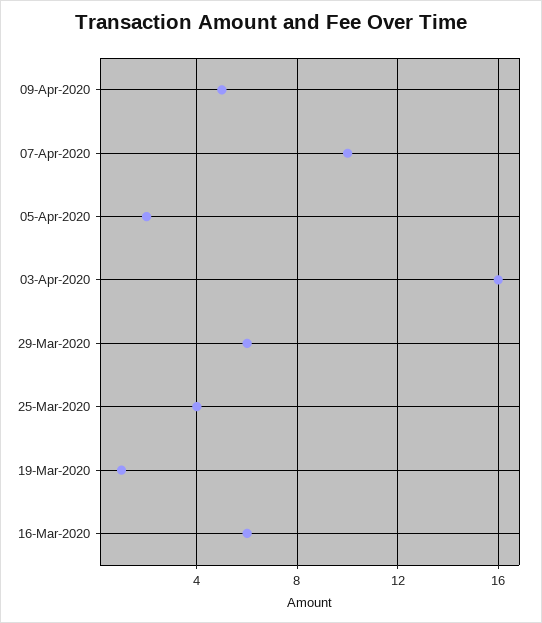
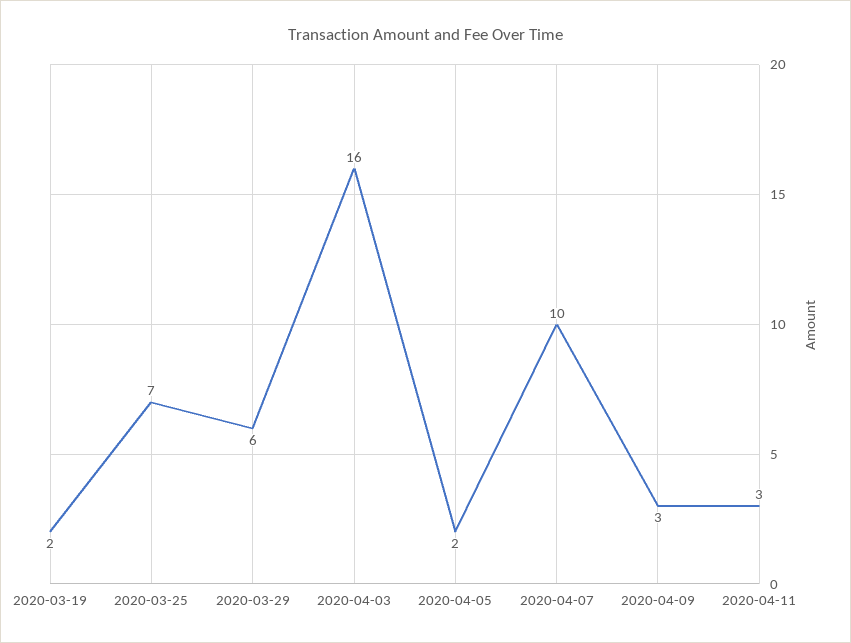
09-Apr-2020: 5 -> 3
25-Mar-2020: 4 -> 7
19-Mar-2020: 1 -> 2
16-Mar-2020: 6 -> none
2020-04-11: none -> 3

